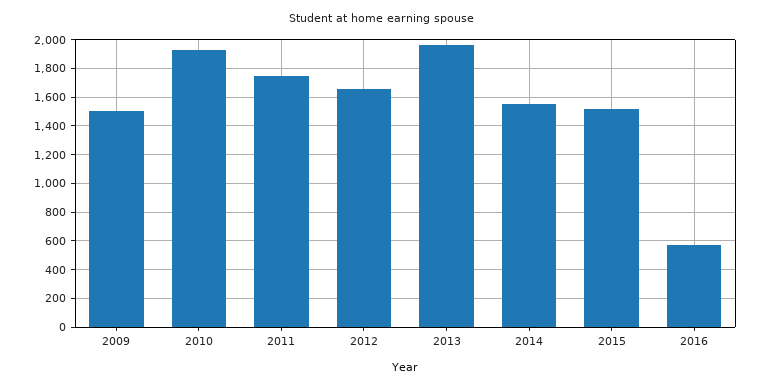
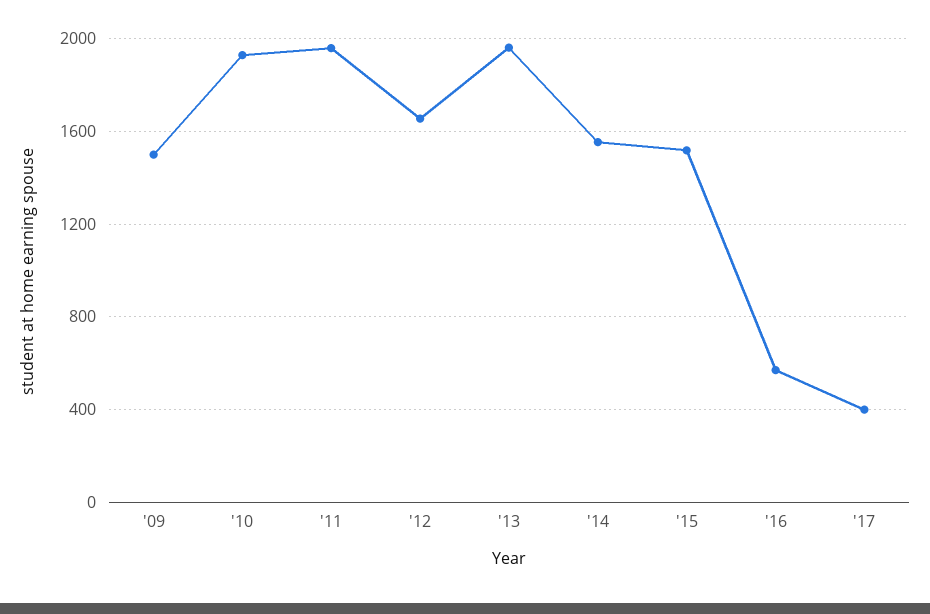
2011: 1750 -> 1950
'17: none -> 400

